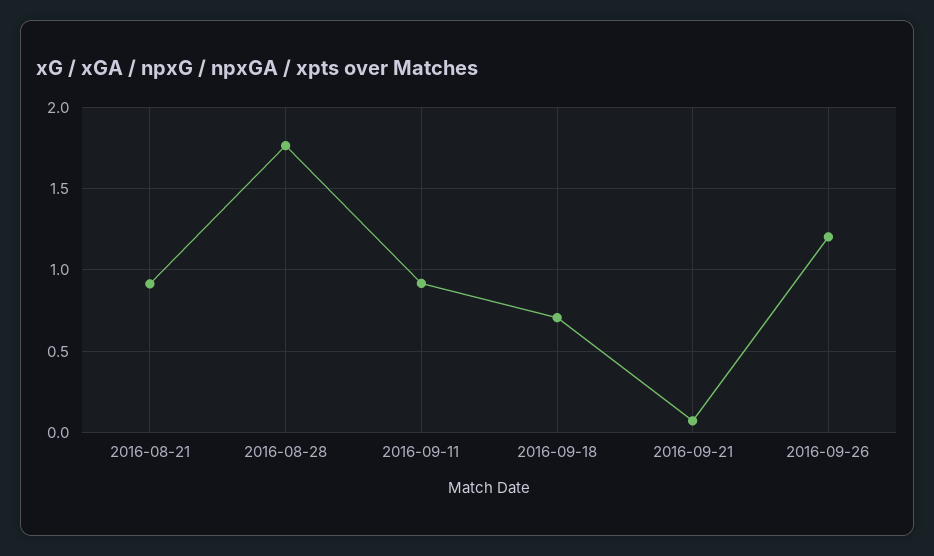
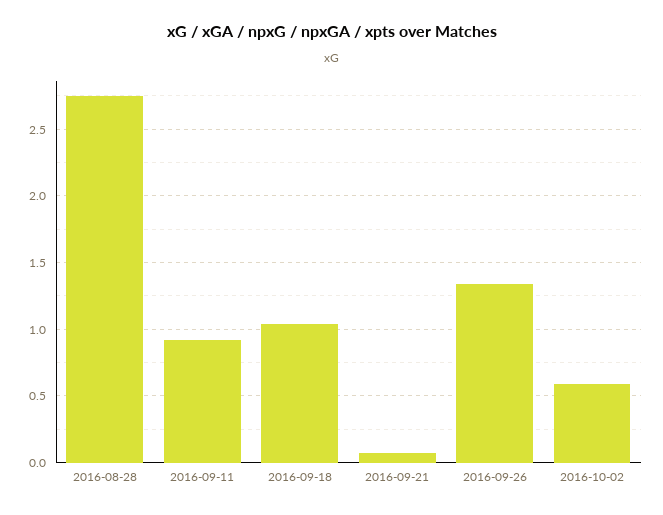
2016-08-21: 0.9 -> none
2016-08-28: 1.75 -> 2.75
2016-09-18: 0.7 -> 1.05
2016-09-26: 1.2 -> 1.35
2016-10-02: none -> 0.6

